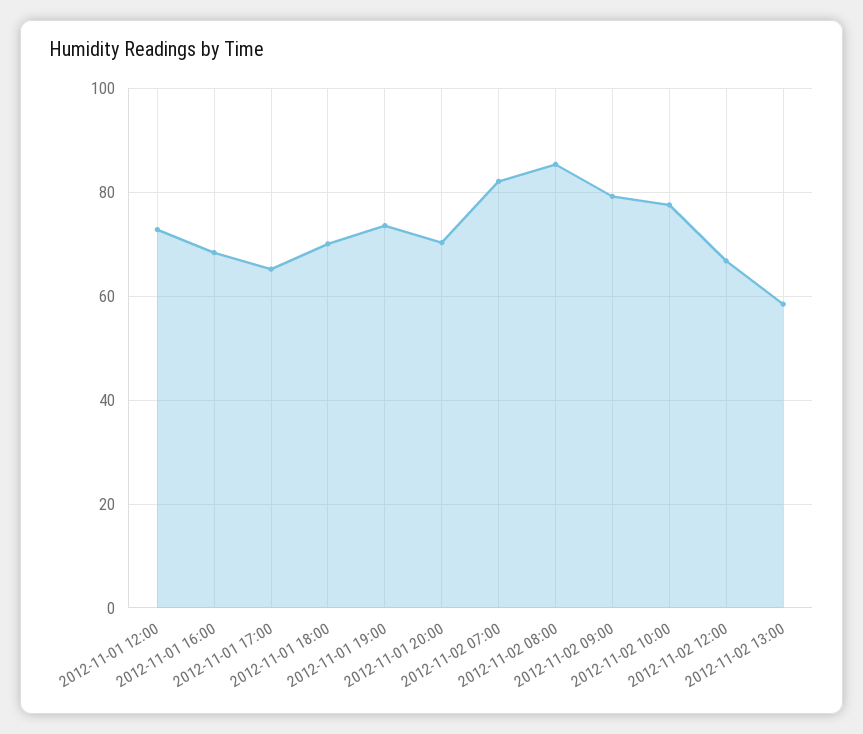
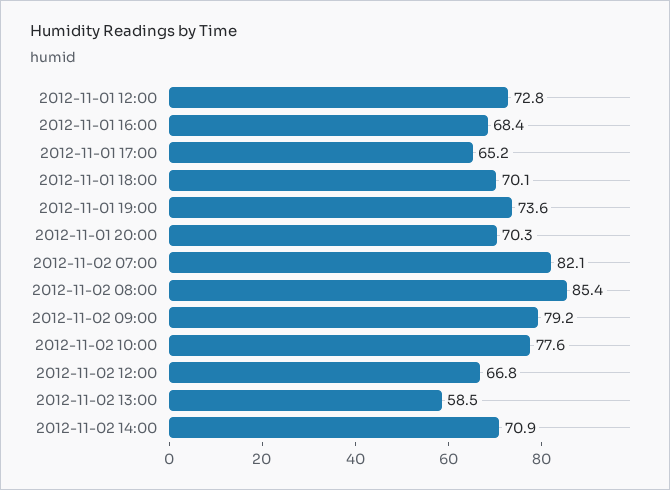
2012-11-02 14:00: none -> 70.9

